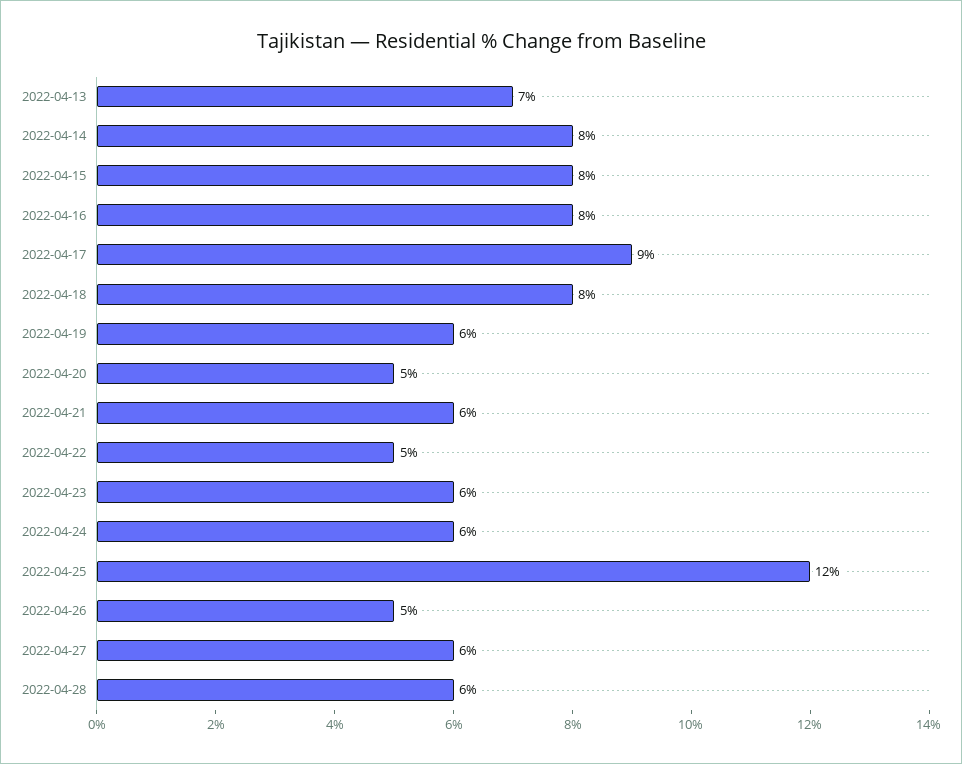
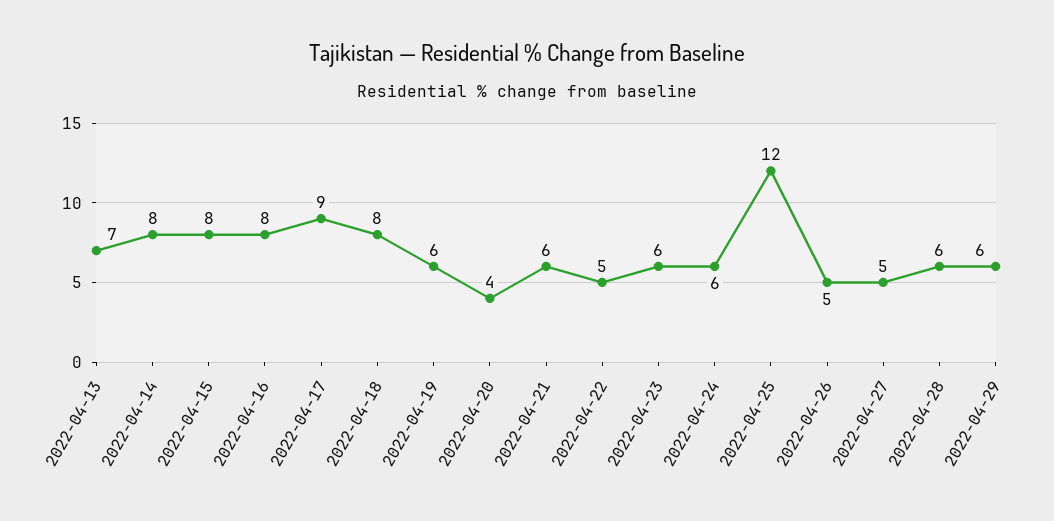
2022-04-20: 5 -> 4
2022-04-27: 6 -> 5
2022-04-29: none -> 6

